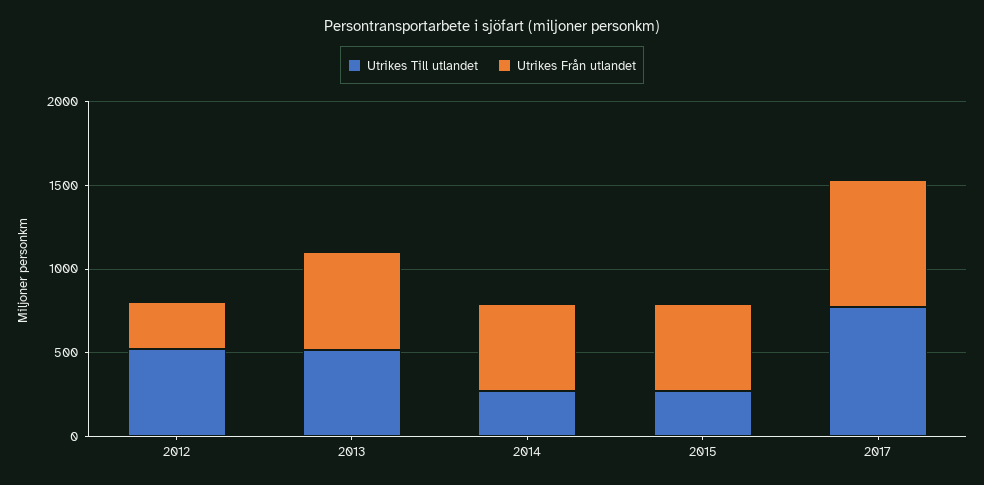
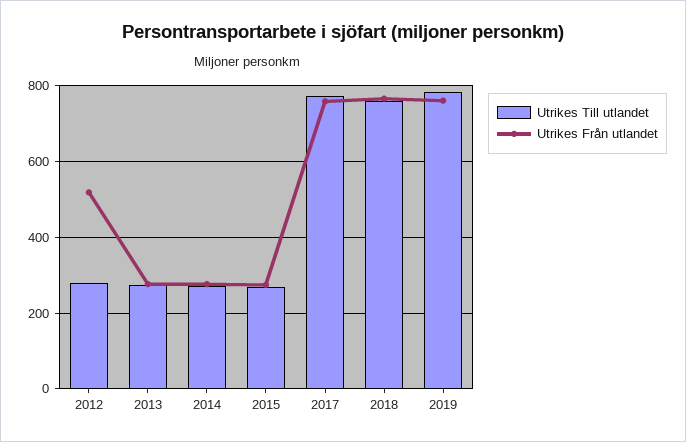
Utrikes Till utlandet, 2012: 500 -> 280
Utrikes Från utlandet, 2012: 300 -> 520
Utrikes Till utlandet, 2013: 500 -> 280
Utrikes Från utlandet, 2013: 600 -> 280
Utrikes Från utlandet, 2014: 500 -> 280
Utrikes Från utlandet, 2015: 500 -> 280
Utrikes Till utlandet, 2018: none -> 760
Utrikes Från utlandet, 2018: none -> 760
Utrikes Till utlandet, 2019: none -> 780
Utrikes Från utlandet, 2019: none -> 760

